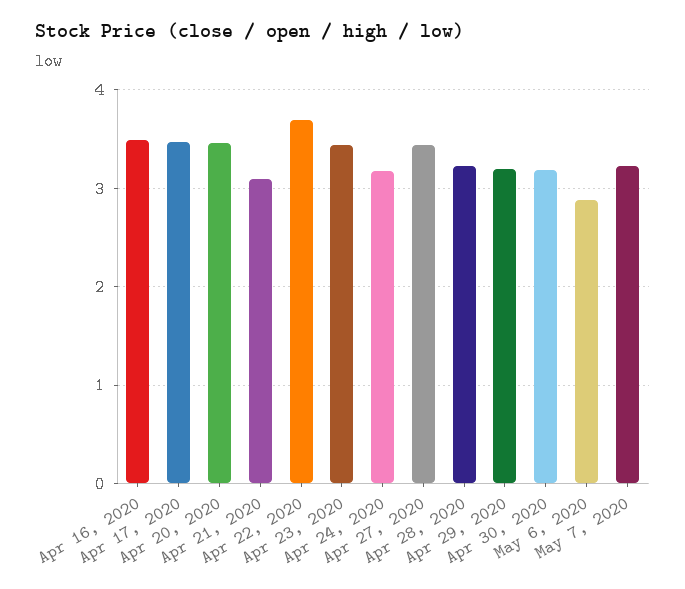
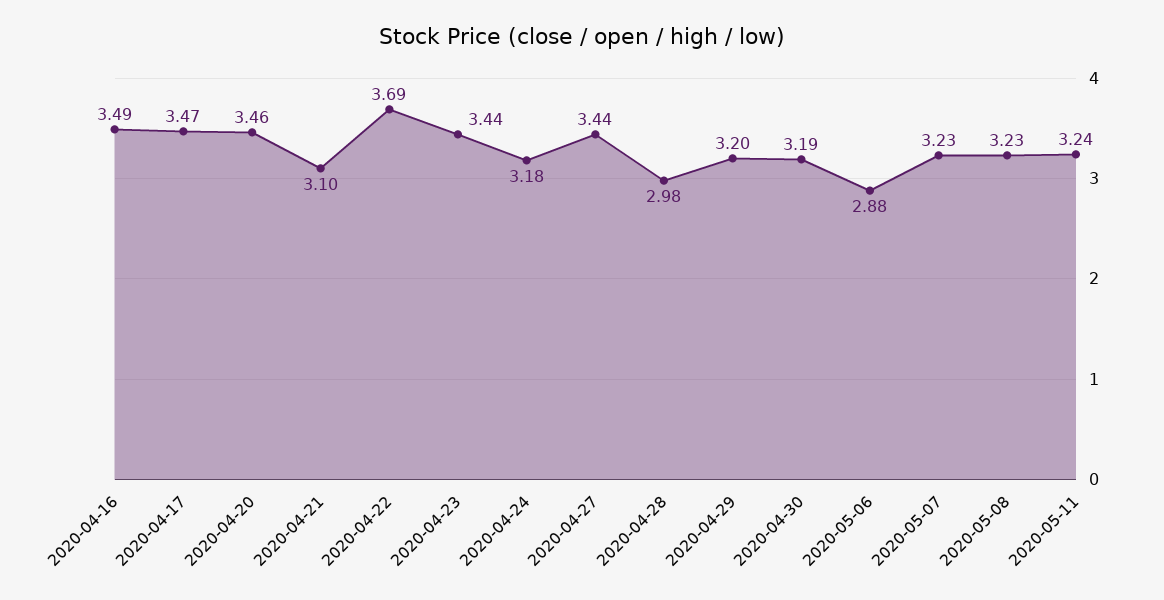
Apr 28, 2020: 3.2 -> 2.98
2020-05-08: none -> 3.23
2020-05-11: none -> 3.24

